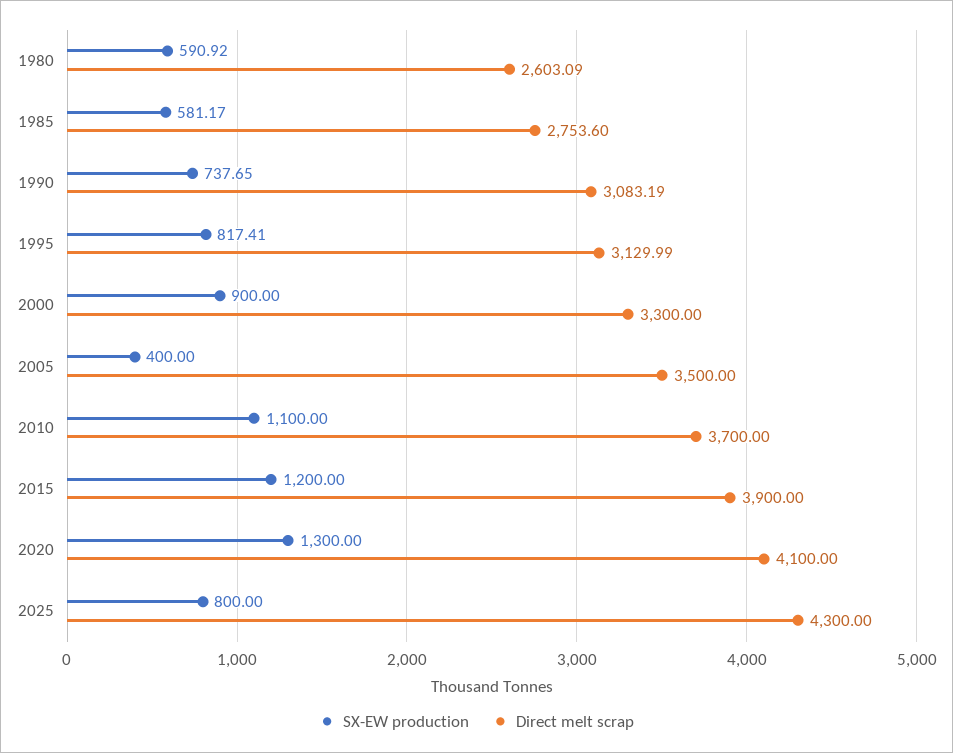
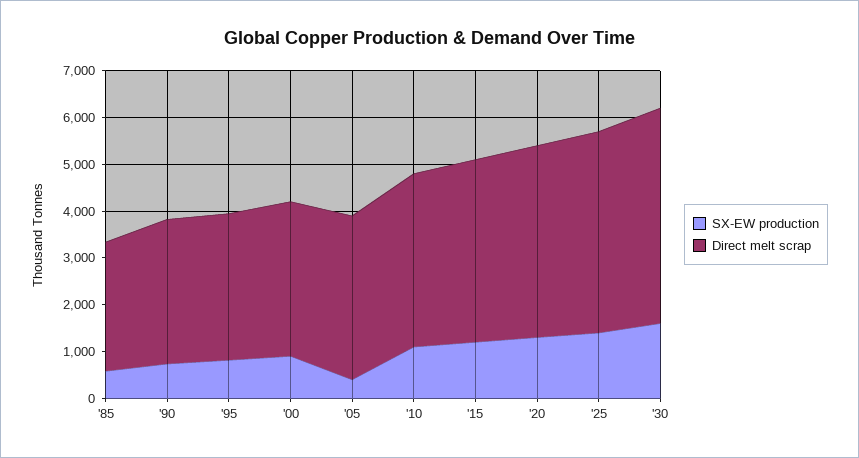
SX-EW production, 1980: 590.92 -> none
Direct melt scrap, 1980: 2603.09 -> none
SX-EW production, 2025: 800 -> 1400
SX-EW production, '30: none -> 1600
Direct melt scrap, '30: none -> 4600

